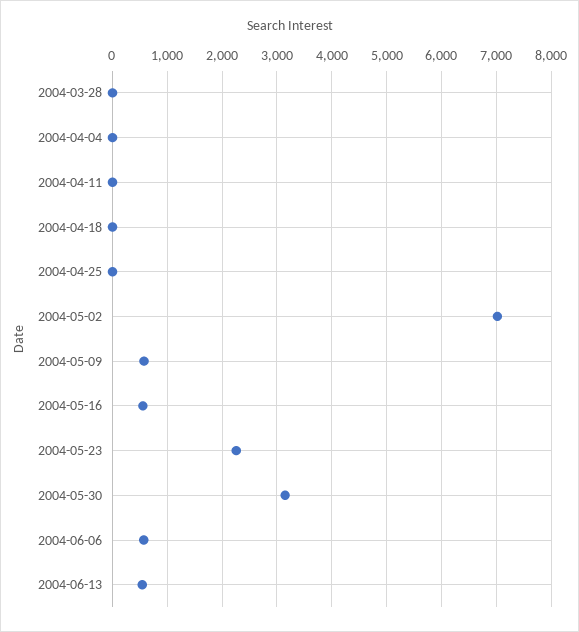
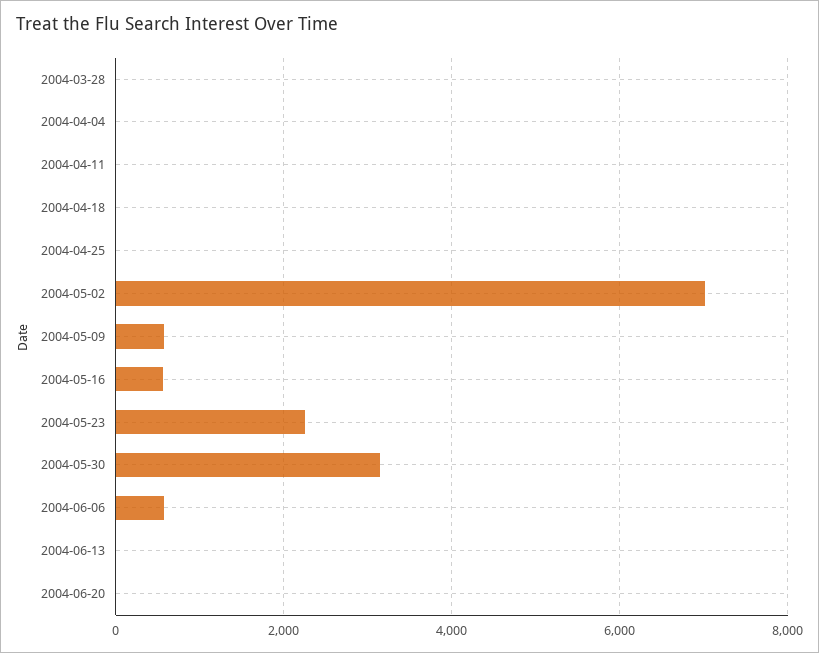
2004-06-13: 600 -> 0
2004-06-20: none -> 0

